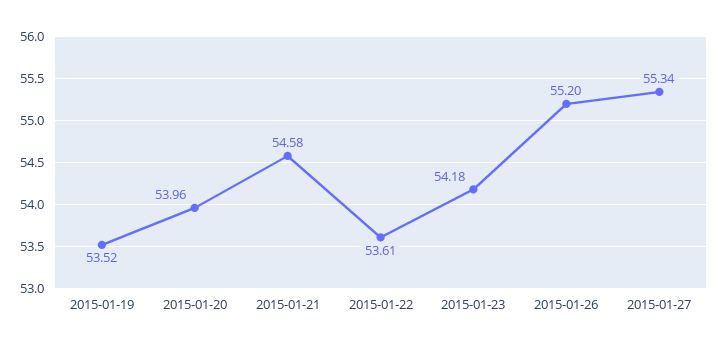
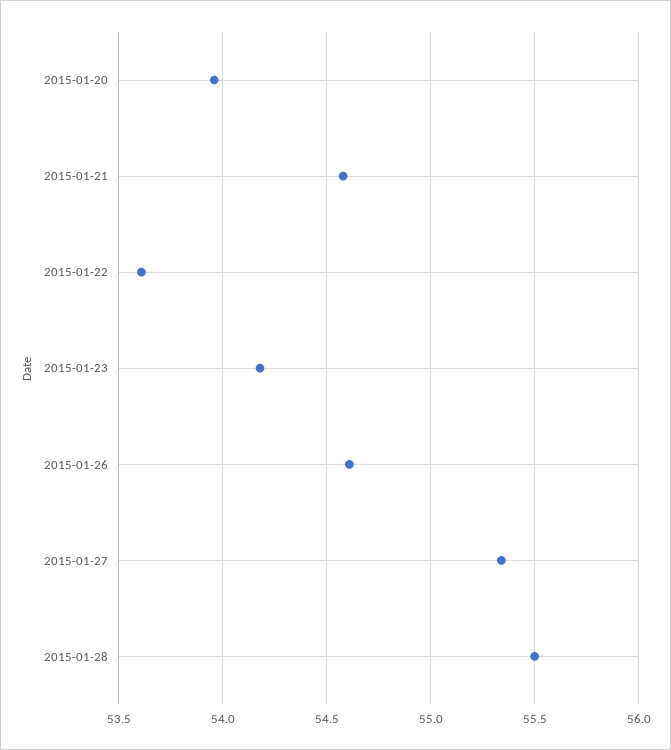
2015-01-19: 53.52 -> none
2015-01-26: 55.2 -> 54.6
2015-01-28: none -> 55.5

